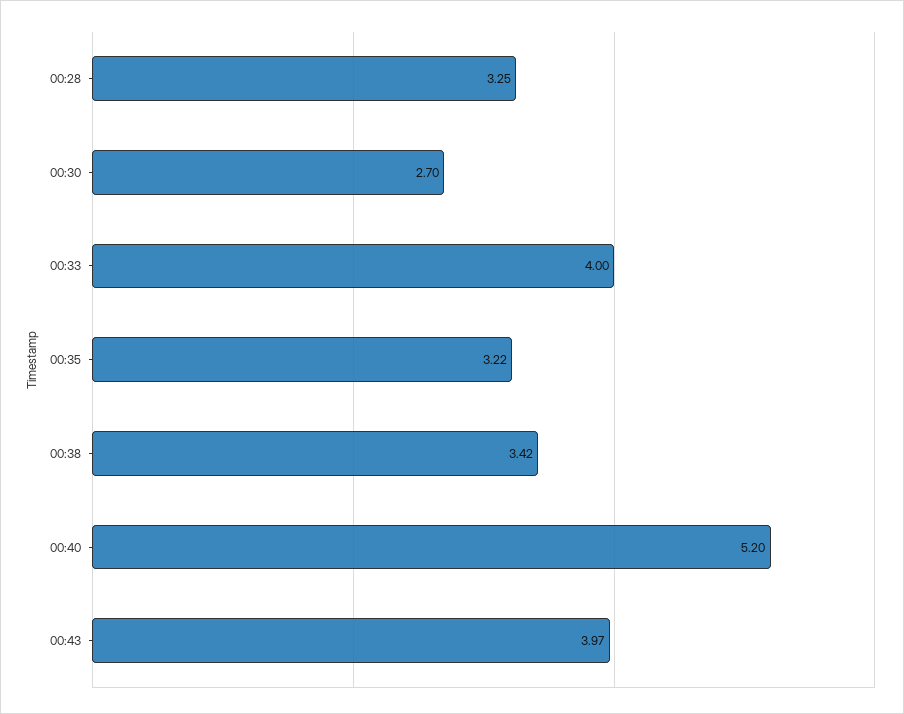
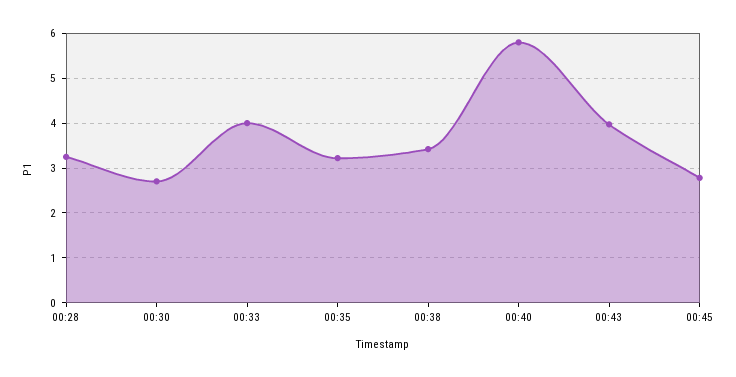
00:40: 5.2 -> 5.8
00:45: none -> 2.8

